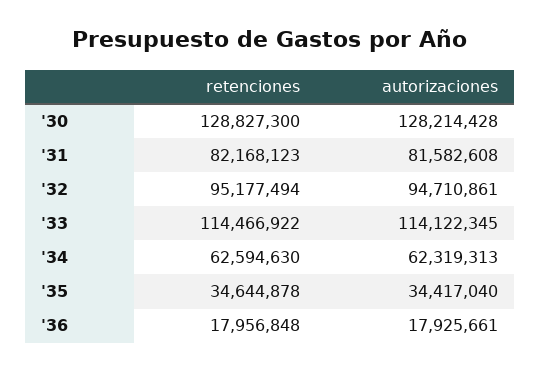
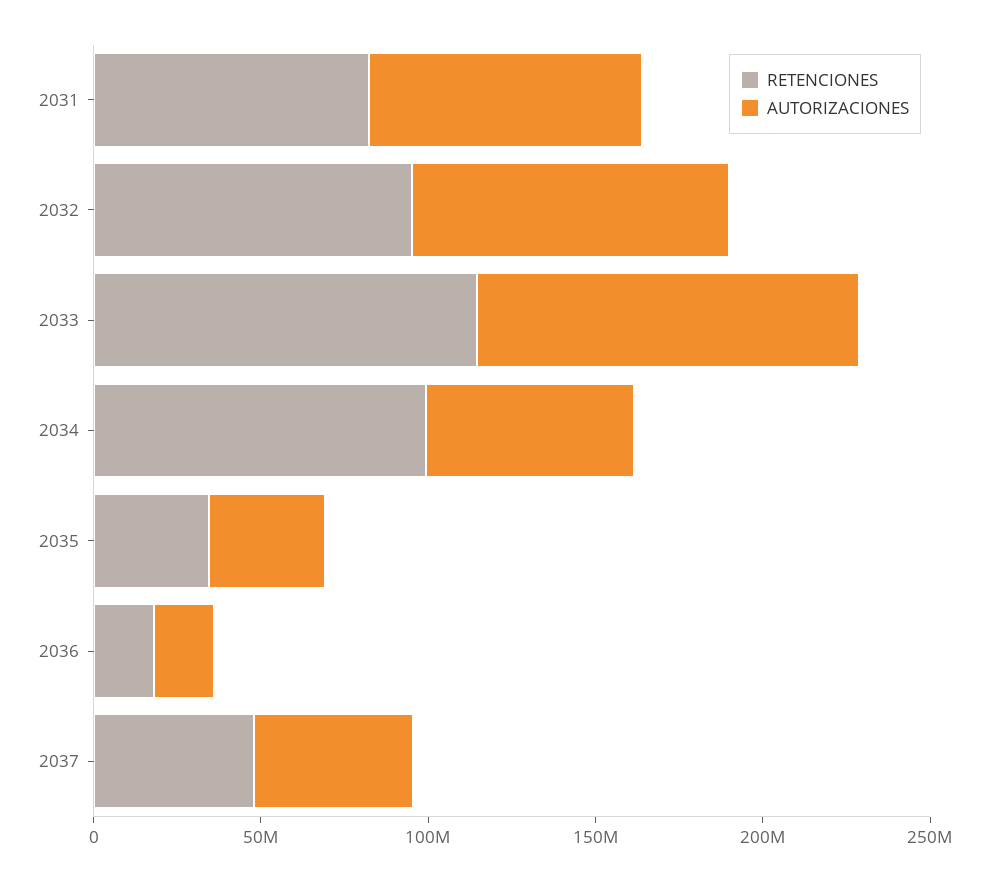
retenciones, '30: 128827300 -> none
autorizaciones, '30: 128214428 -> none
retenciones, '34: 62594630 -> 100000000
retenciones, 2037: none -> 50000000
autorizaciones, 2037: none -> 50000000

